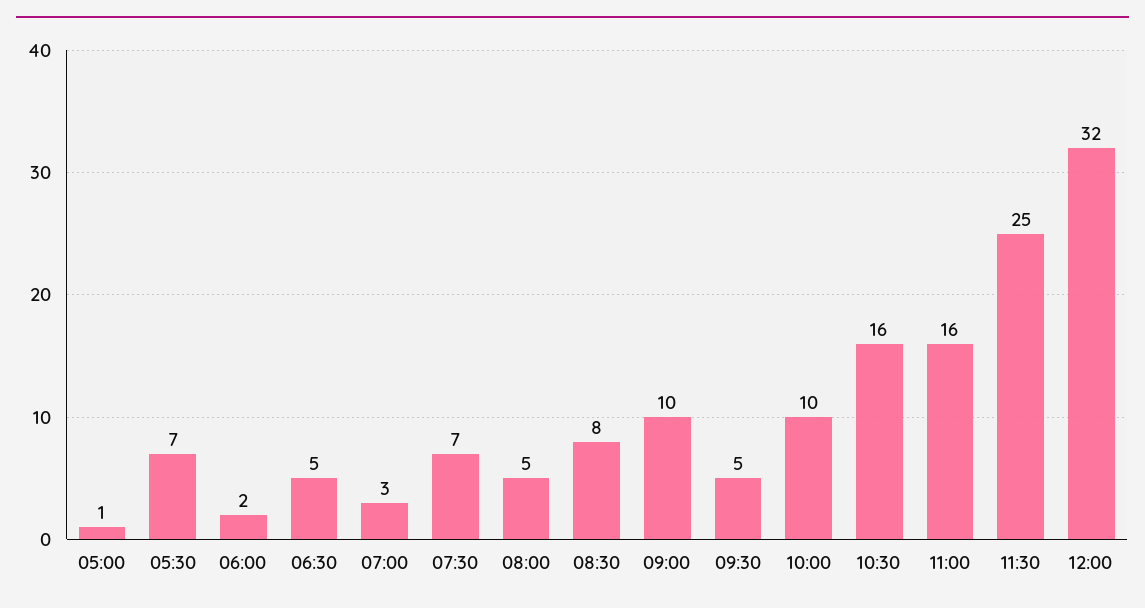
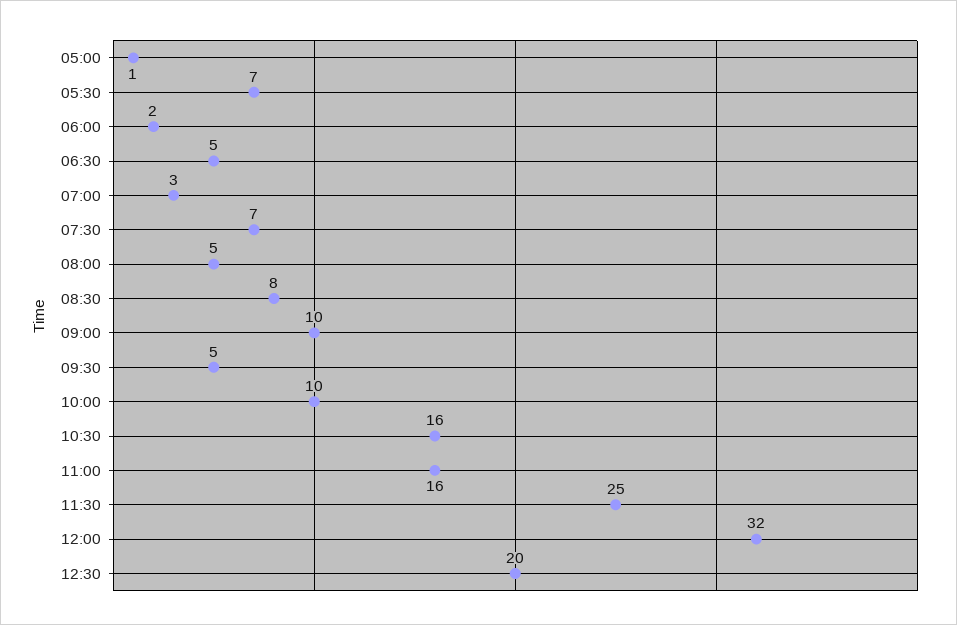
12:30: none -> 20

